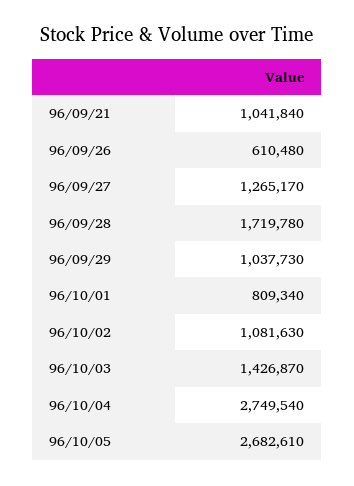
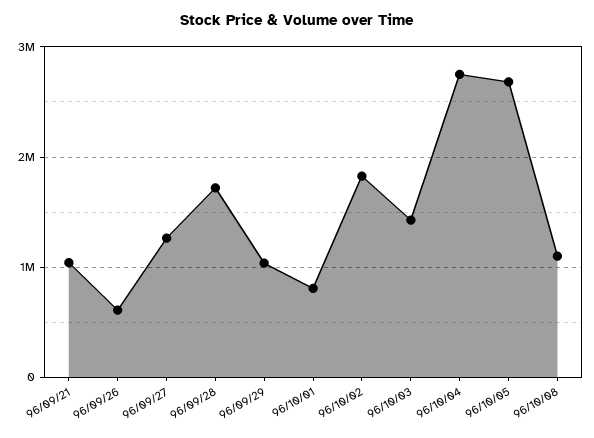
96/10/02: 1081630 -> 1800000
96/10/08: none -> 1100000

